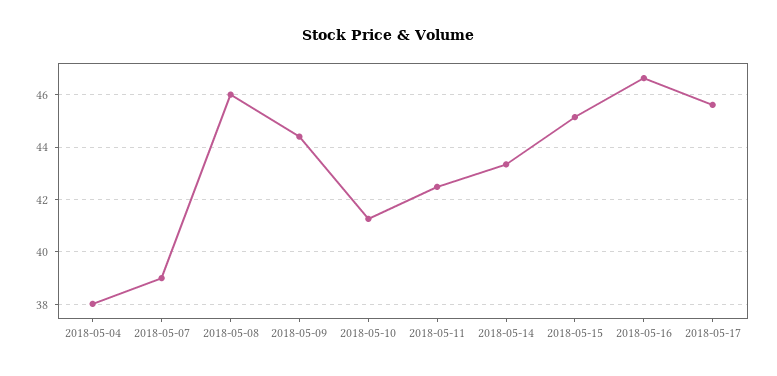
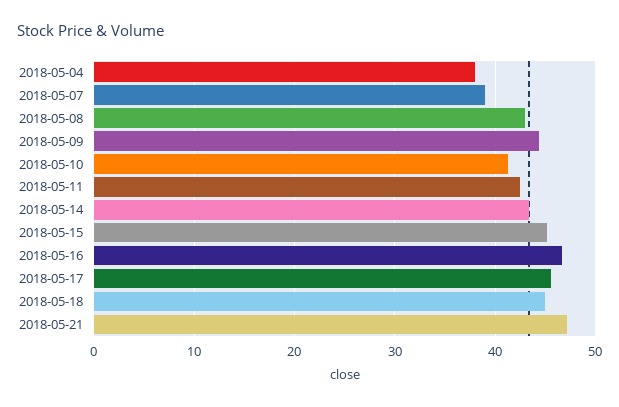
2018-05-08: 46 -> 43
2018-05-18: none -> 45
2018-05-21: none -> 47

